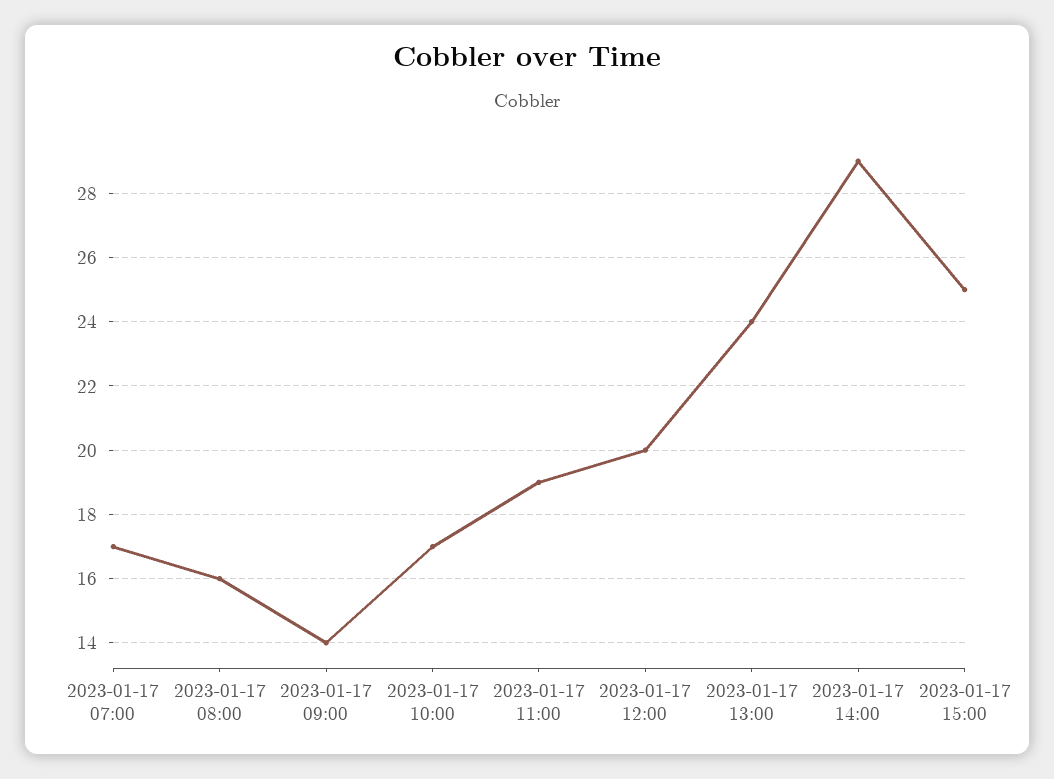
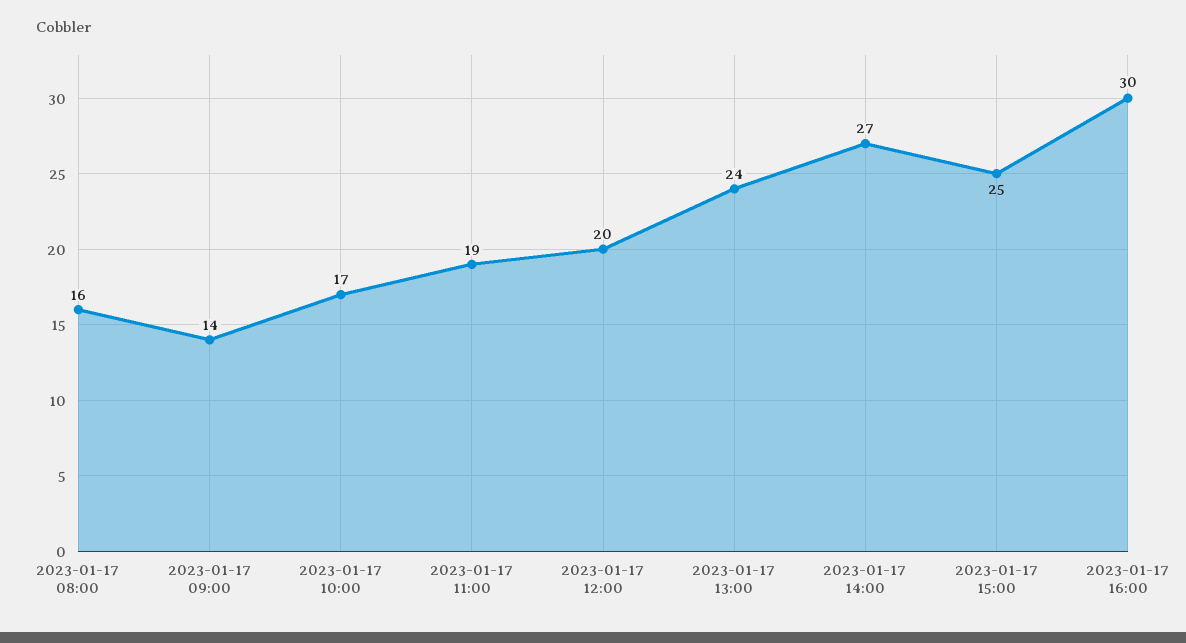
2023-01-17 07:00: 17 -> none
2023-01-17 14:00: 29 -> 27
2023-01-17 16:00: none -> 30

